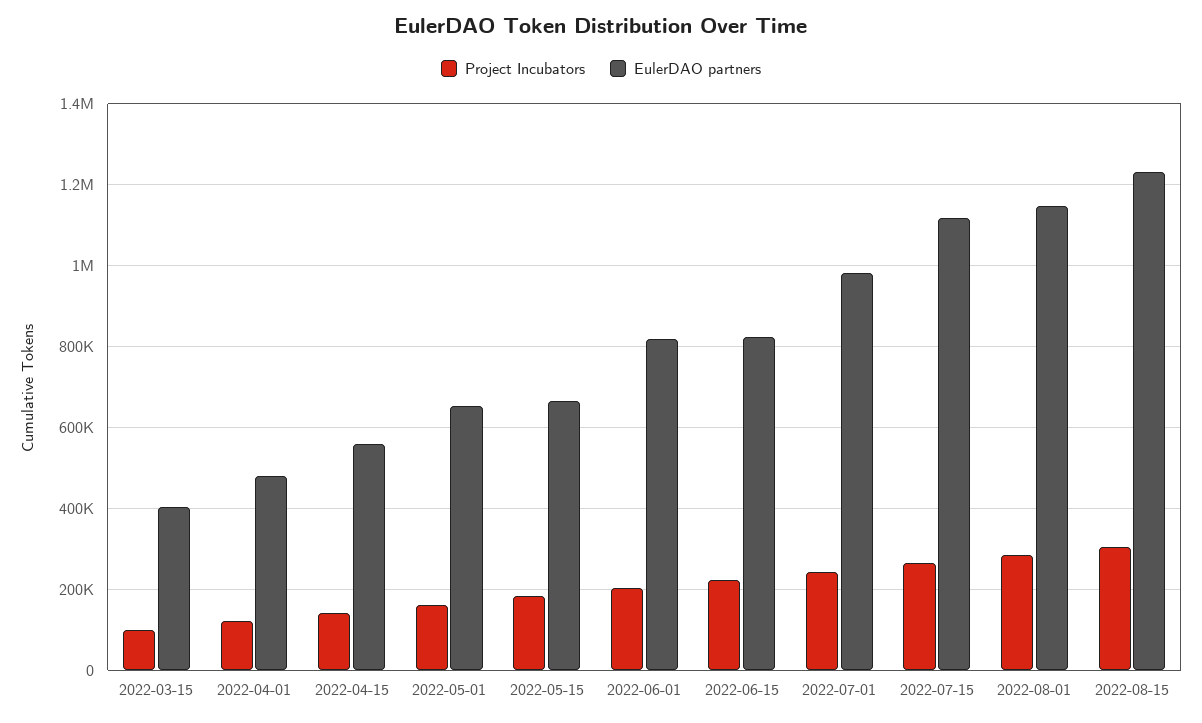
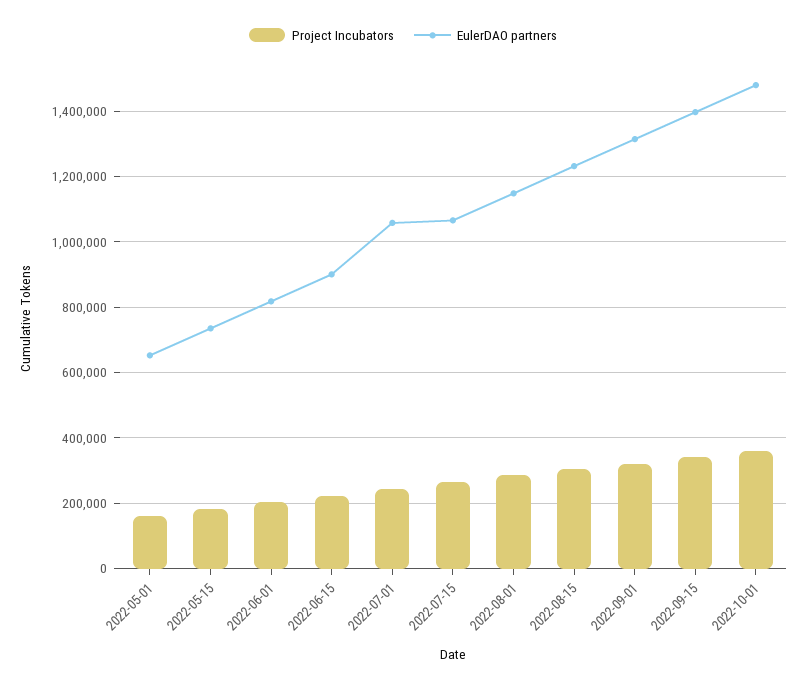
Project Incubators, 2022-03-15: 100000 -> none
EulerDAO partners, 2022-03-15: 400000 -> none
Project Incubators, 2022-04-01: 120000 -> none
EulerDAO partners, 2022-04-01: 480000 -> none
Project Incubators, 2022-04-15: 140000 -> none
EulerDAO partners, 2022-04-15: 560000 -> none
EulerDAO partners, 2022-05-15: 660000 -> 740000
EulerDAO partners, 2022-06-15: 820000 -> 900000
EulerDAO partners, 2022-07-01: 980000 -> 1060000
EulerDAO partners, 2022-07-15: 1120000 -> 1060000
Project Incubators, 2022-09-01: none -> 320000
EulerDAO partners, 2022-09-01: none -> 1320000
Project Incubators, 2022-09-15: none -> 340000
EulerDAO partners, 2022-09-15: none -> 1400000
Project Incubators, 2022-10-01: none -> 360000
EulerDAO partners, 2022-10-01: none -> 1480000

